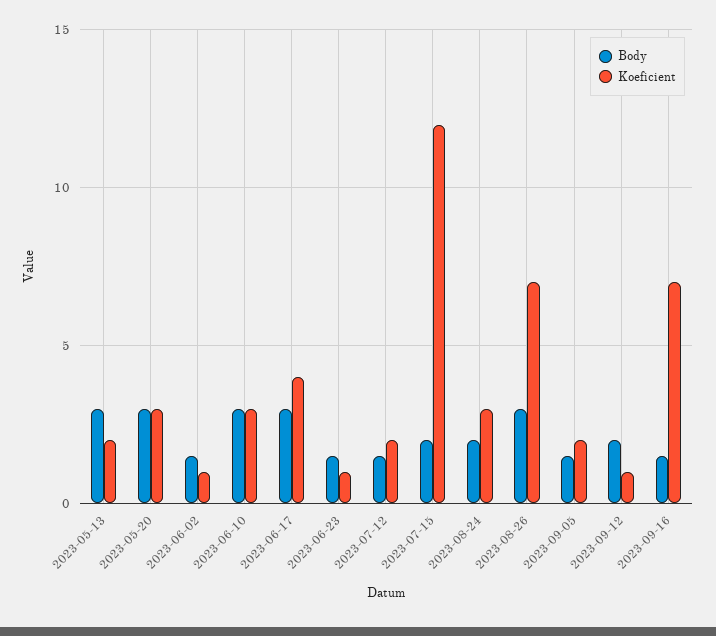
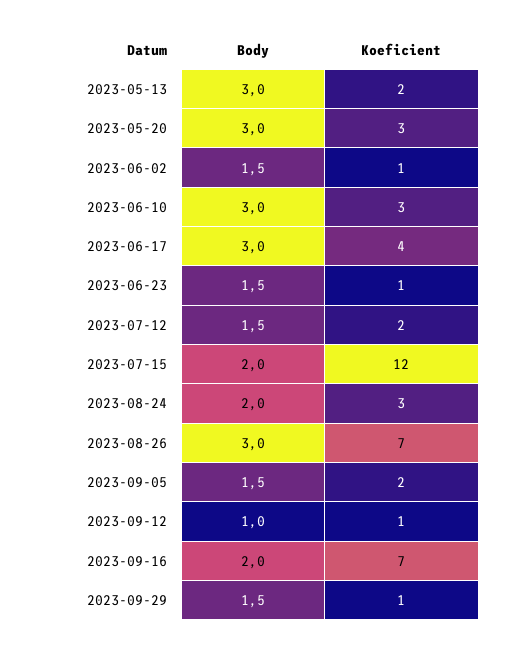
Body, 2023-09-12: 2 -> 1
Body, 2023-09-16: 1.5 -> 2
Body, 2023-09-29: none -> 1.5
Koeficient, 2023-09-29: none -> 1

